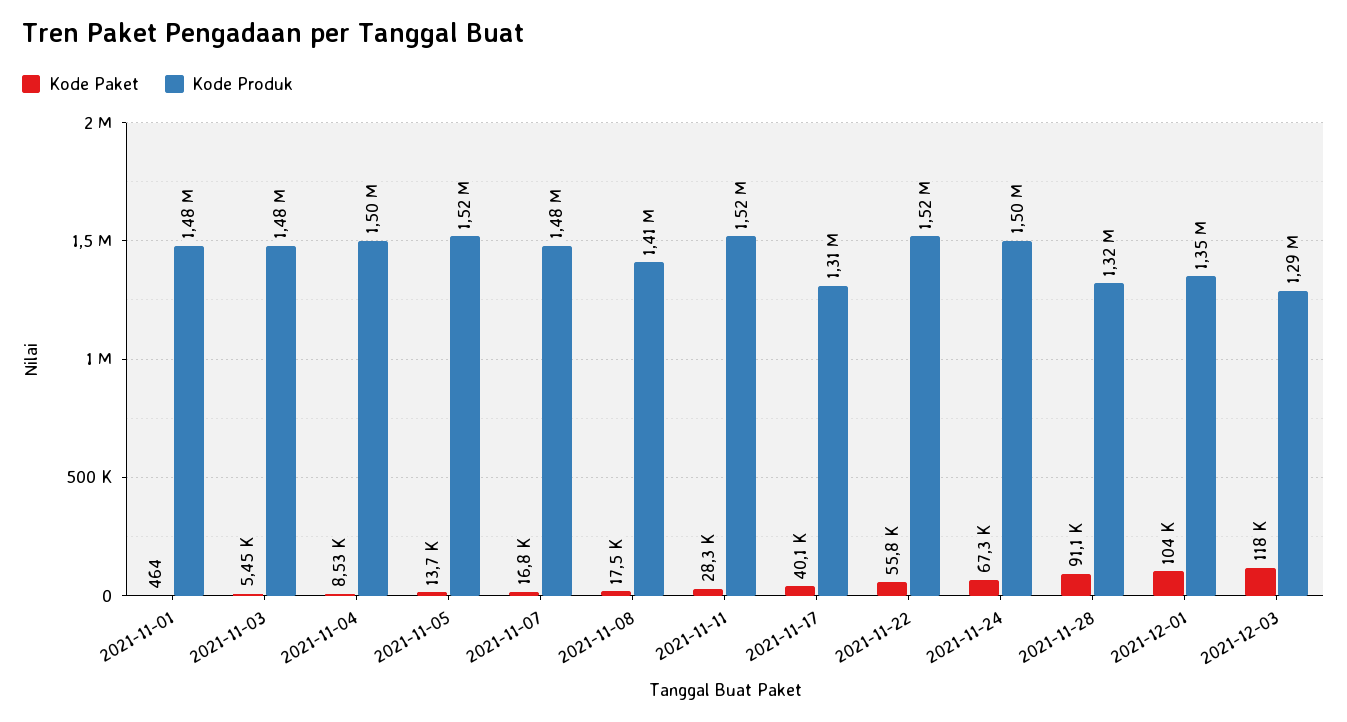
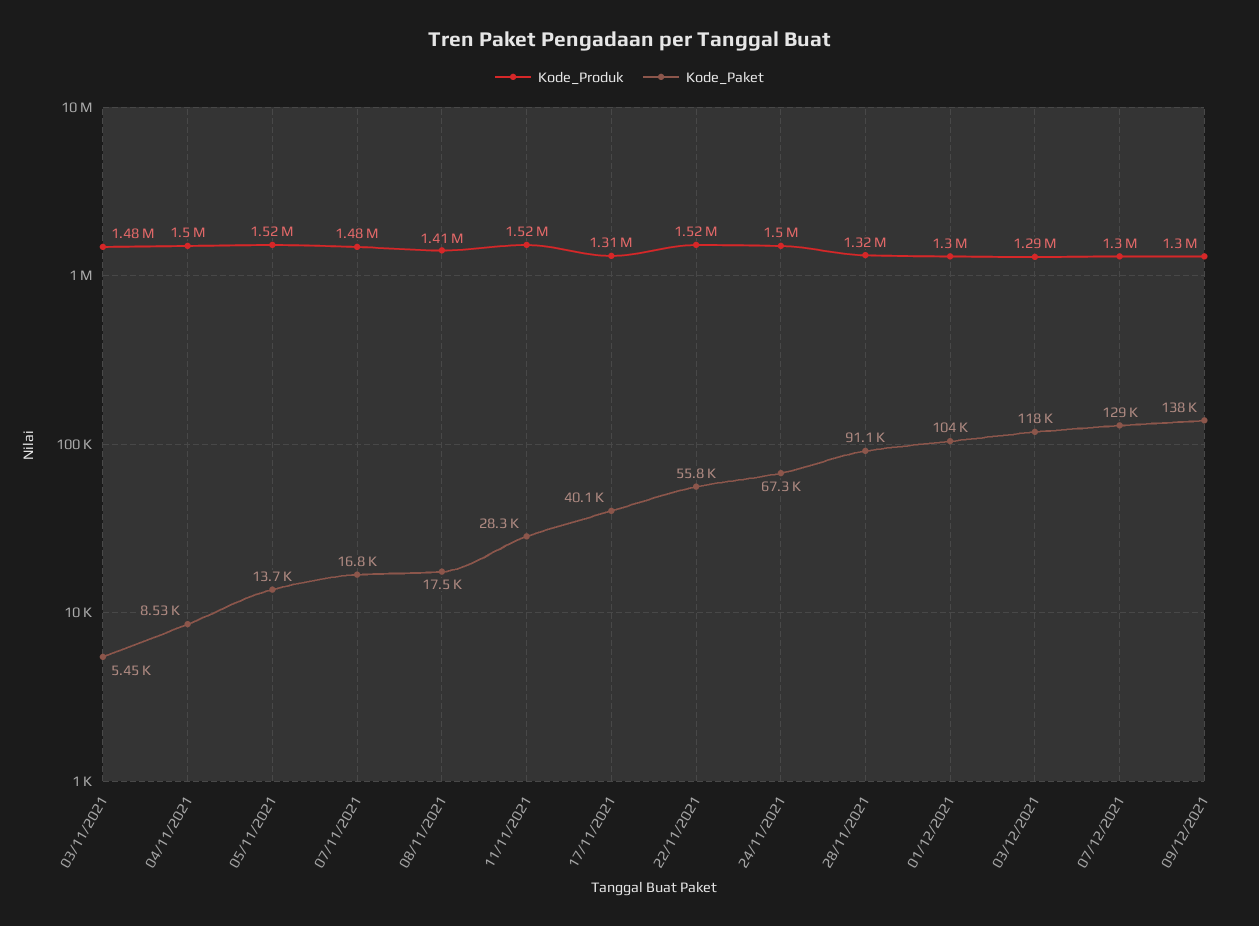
Kode Paket, 2021-11-01: 464 -> none
Kode Produk, 2021-11-01: 1480000 -> none
Kode Produk, 2021-12-01: 1350000 -> 1300000
Kode Produk, 07/12/2021: none -> 1300000
Kode Paket, 07/12/2021: none -> 129000
Kode Produk, 09/12/2021: none -> 1300000
Kode Paket, 09/12/2021: none -> 138000

